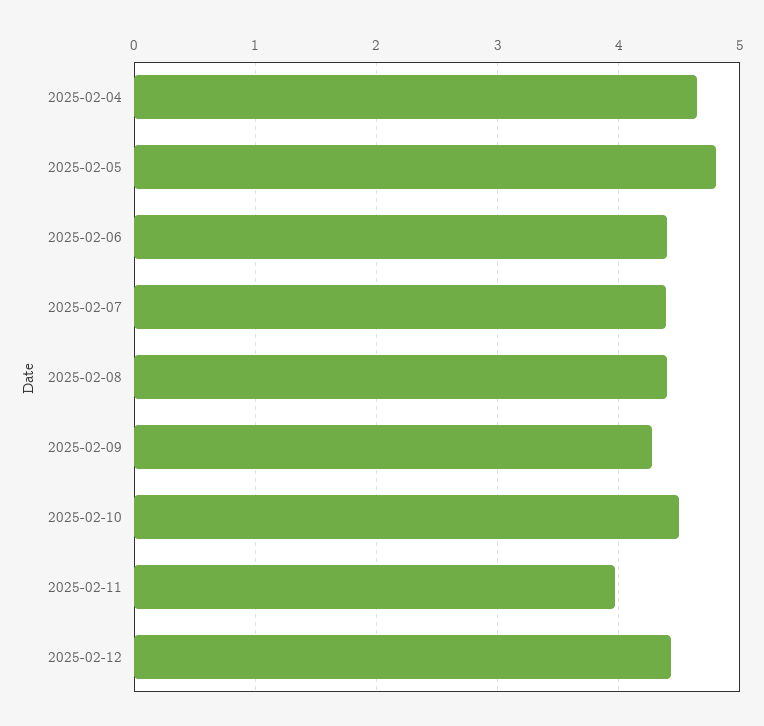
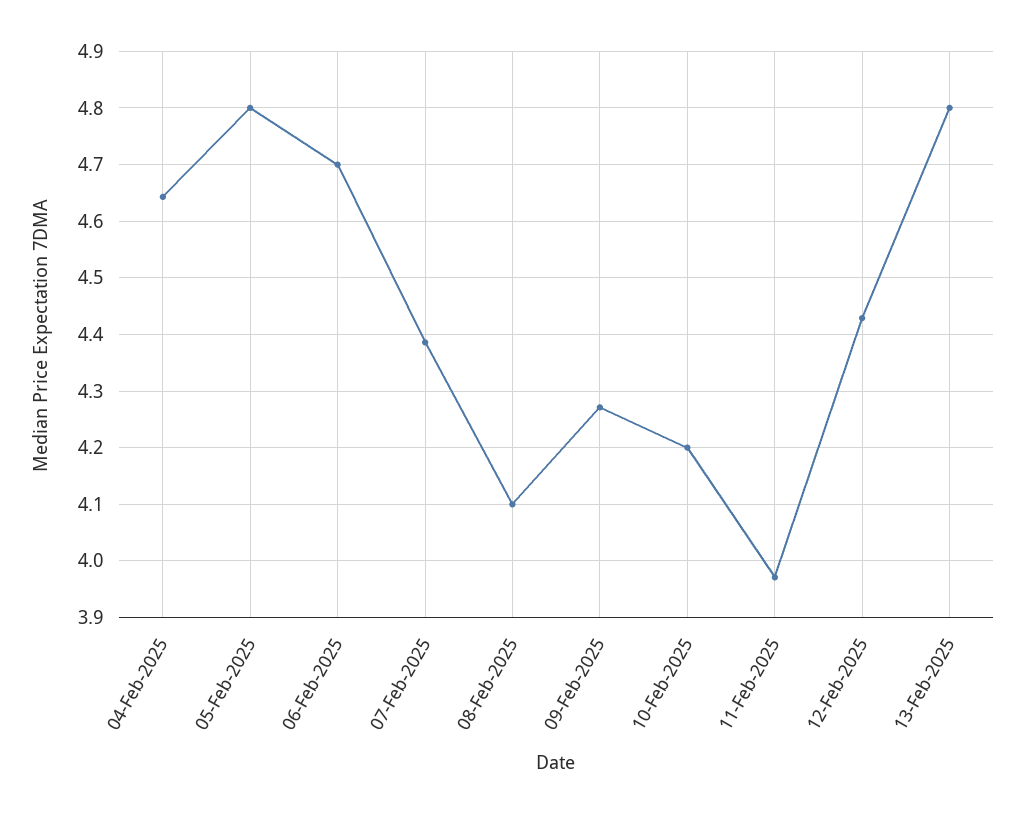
2025-02-06: 4.4 -> 4.7
2025-02-08: 4.4 -> 4.1
2025-02-10: 4.5 -> 4.2
13-Feb-2025: none -> 4.8

